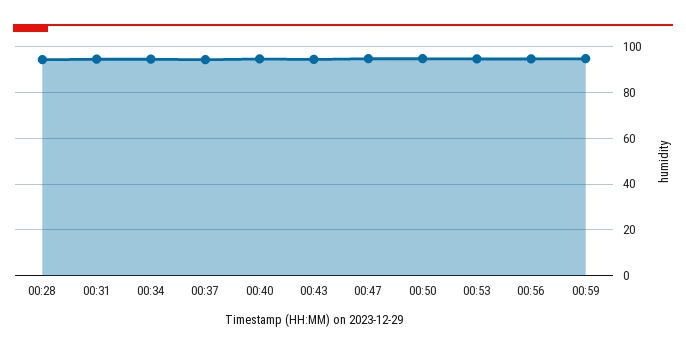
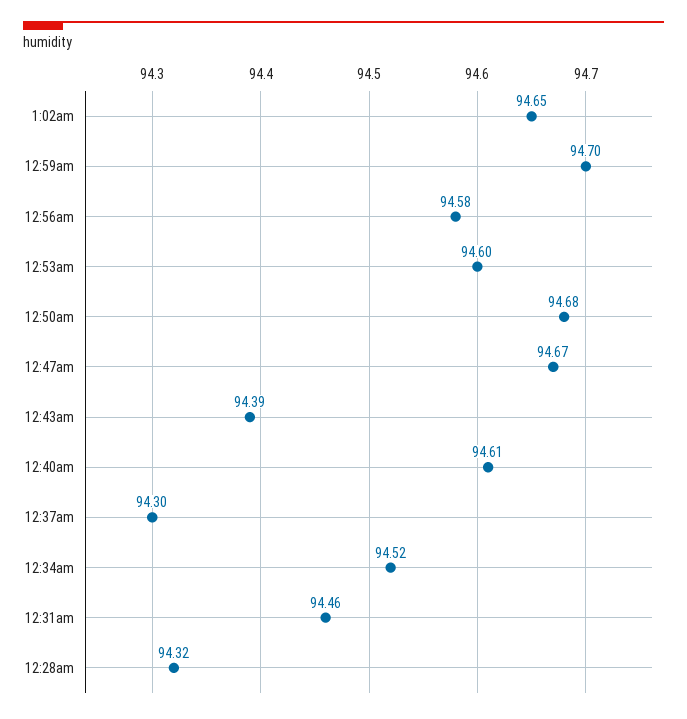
1:02am: none -> 94.65

